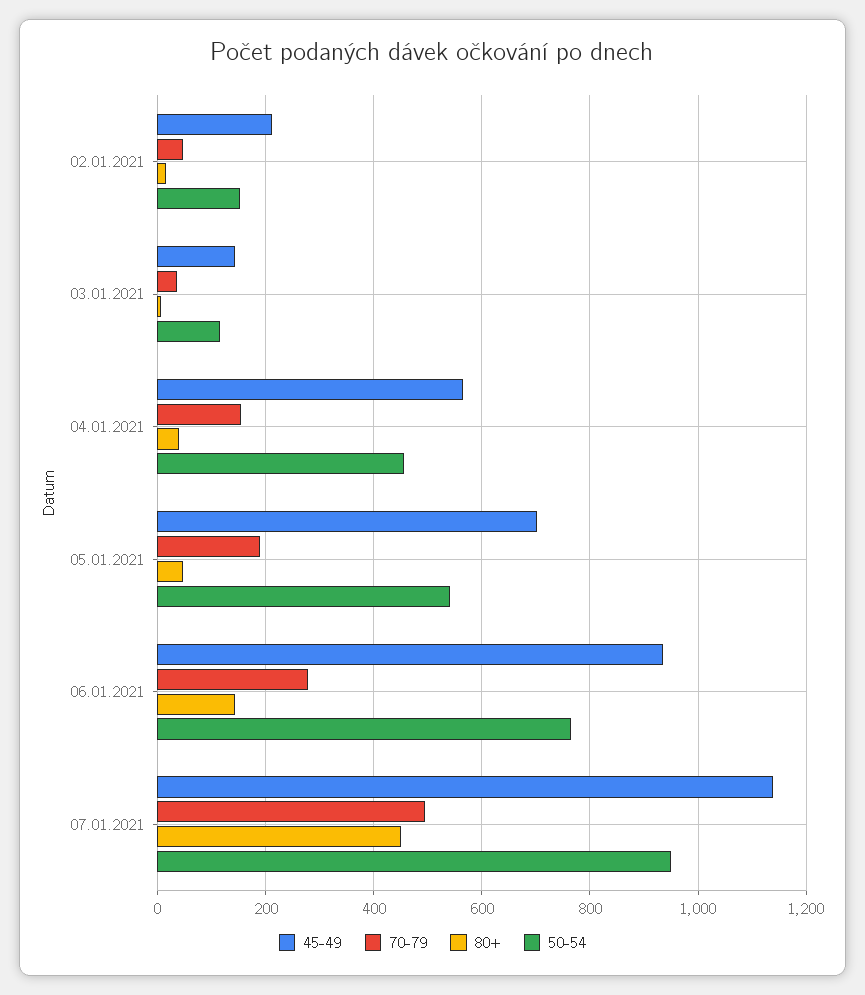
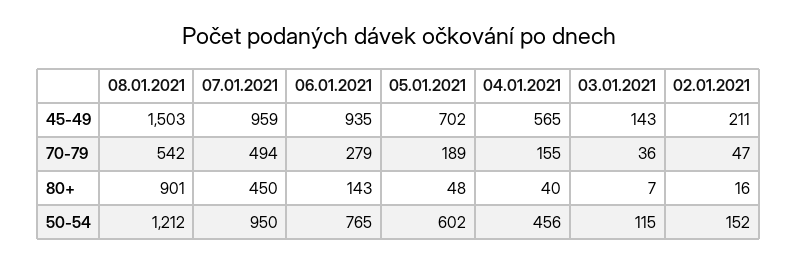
50-54, 05.01.2021: 540 -> 602
45-49, 07.01.2021: 1140 -> 959
45-49, 08.01.2021: none -> 1503
70-79, 08.01.2021: none -> 542
80+, 08.01.2021: none -> 901
50-54, 08.01.2021: none -> 1212

